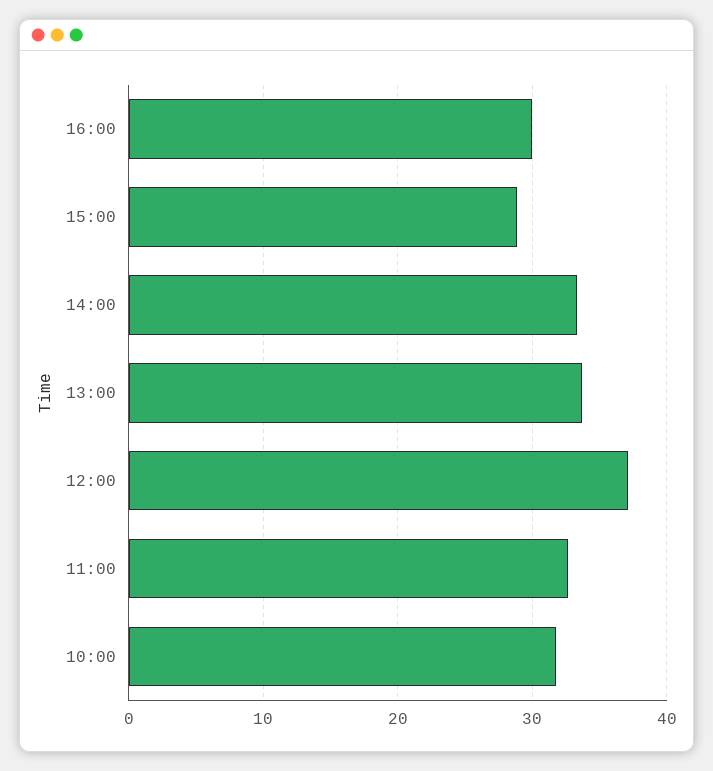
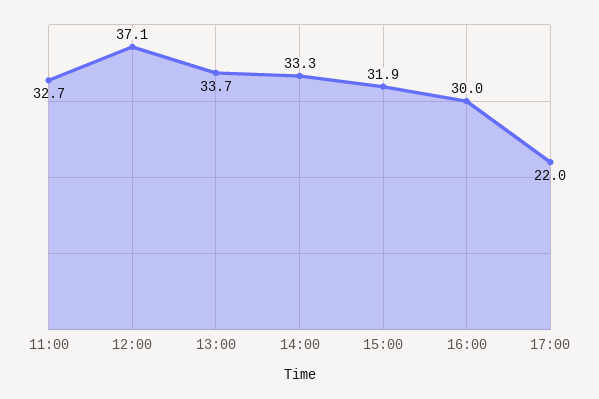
15:00: 29 -> 31.9
10:00: 32 -> none
17:00: none -> 22

